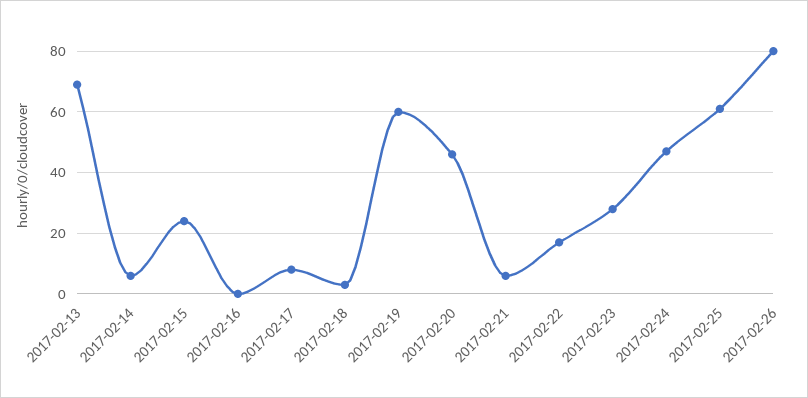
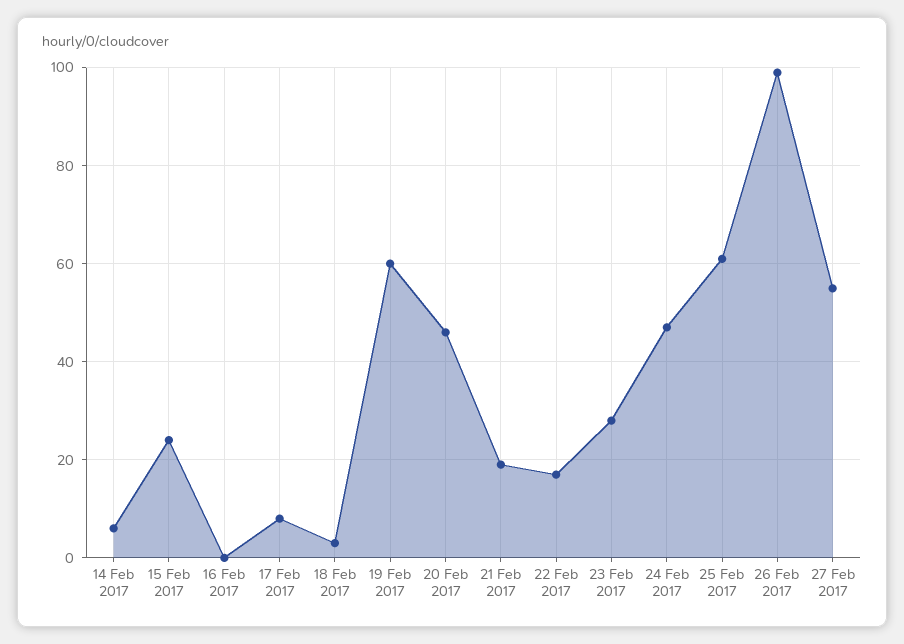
2017-02-13: 70 -> none
2017-02-21: 5 -> 20
2017-02-26: 80 -> 100
27 Feb 2017: none -> 55

